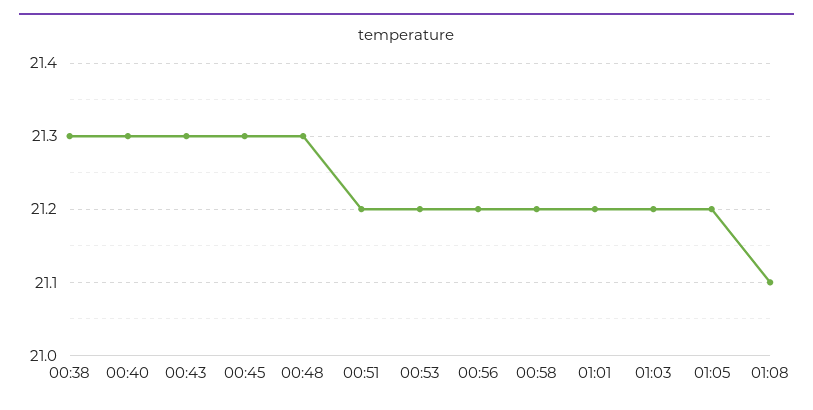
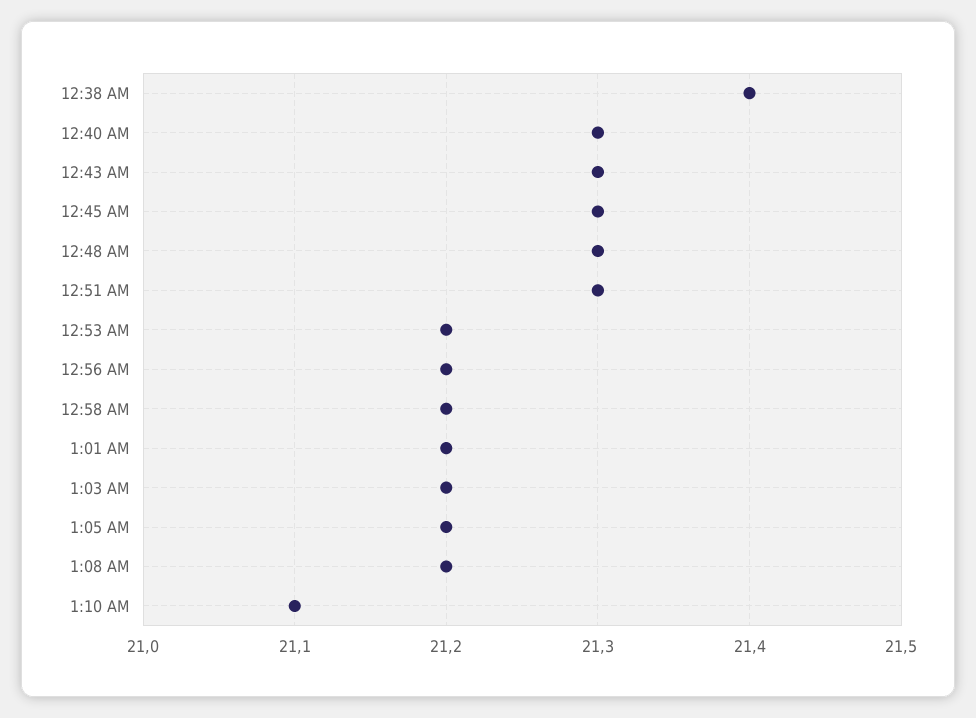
00:38: 21.3 -> 21.4
00:51: 21.2 -> 21.3
01:08: 21.1 -> 21.2
1:10 AM: none -> 21.1

